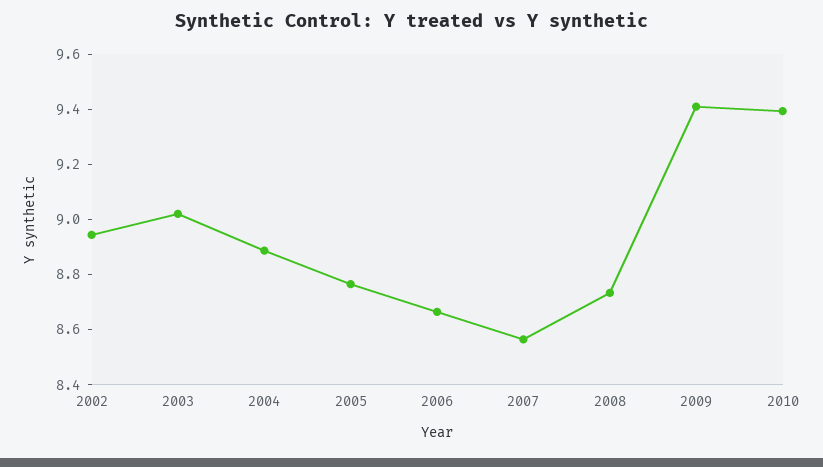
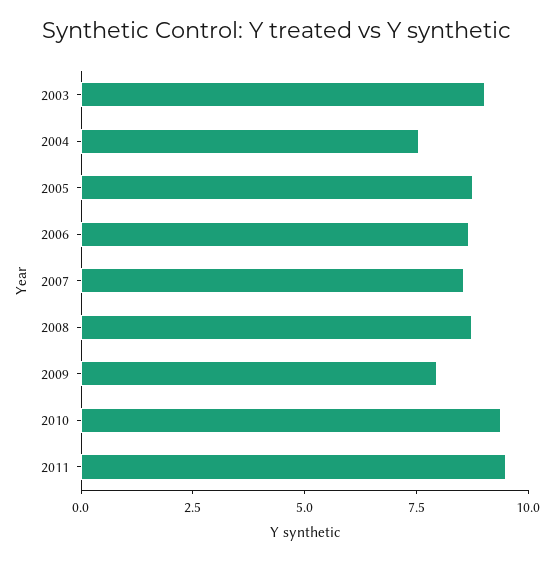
2002: 8.95 -> none
2004: 8.9 -> 7.5
2009: 9.4 -> 8
2011: none -> 9.5

